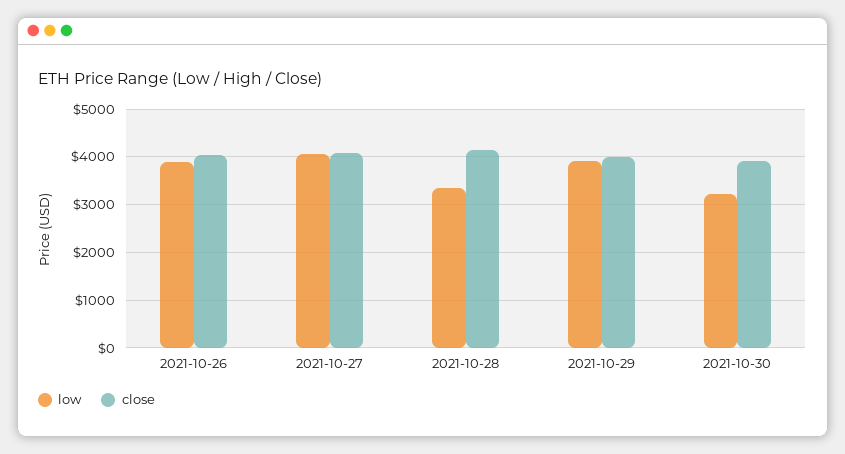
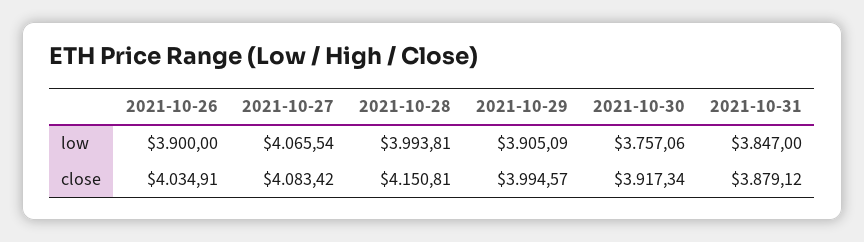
low, 2021-10-28: 3400 -> 3993.81
low, 2021-10-30: 3200 -> 3757.06
low, 2021-10-31: none -> 3847
close, 2021-10-31: none -> 3879.12

